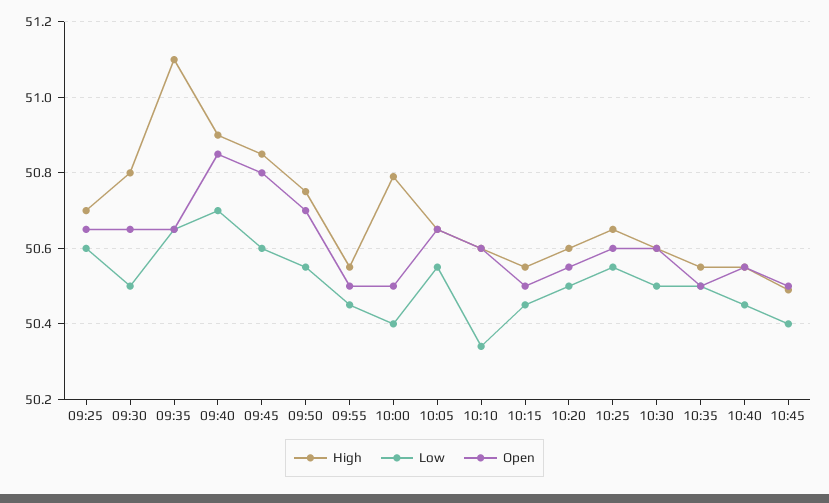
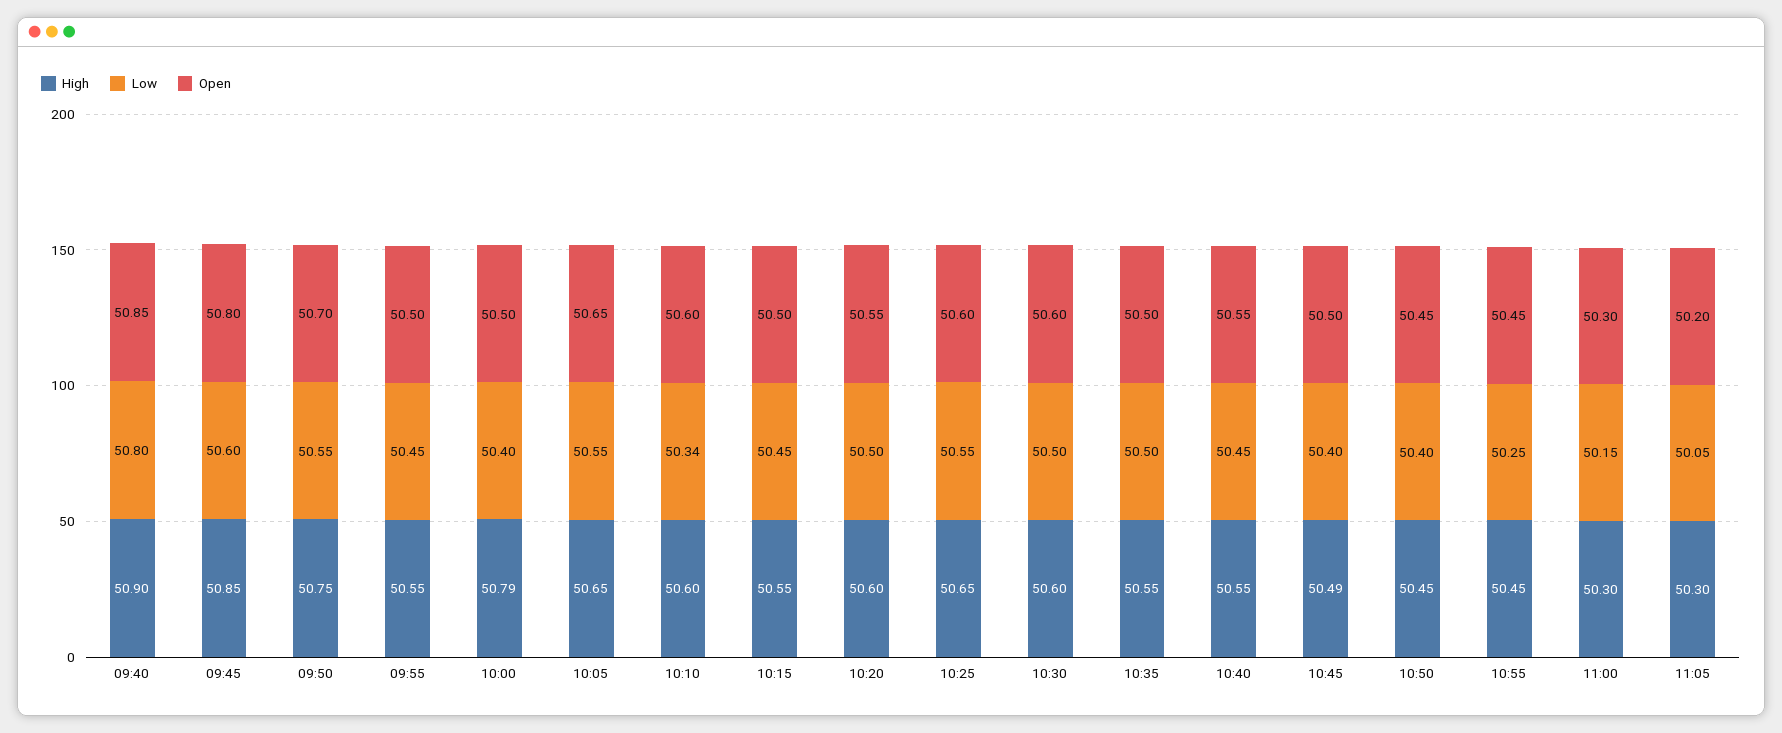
High, 09:25: 50.7 -> none
Low, 09:25: 50.6 -> none
Open, 09:25: 50.65 -> none
High, 09:30: 50.8 -> none
Low, 09:30: 50.5 -> none
Open, 09:30: 50.65 -> none
High, 09:35: 51.1 -> none
Low, 09:35: 50.65 -> none
Open, 09:35: 50.65 -> none
Low, 09:40: 50.7 -> 50.8
High, 10:50: none -> 50.45
Low, 10:50: none -> 50.4
Open, 10:50: none -> 50.45
High, 10:55: none -> 50.45
Low, 10:55: none -> 50.25
Open, 10:55: none -> 50.45
High, 11:00: none -> 50.3
Low, 11:00: none -> 50.15
Open, 11:00: none -> 50.3
High, 11:05: none -> 50.3
Low, 11:05: none -> 50.05
Open, 11:05: none -> 50.2

